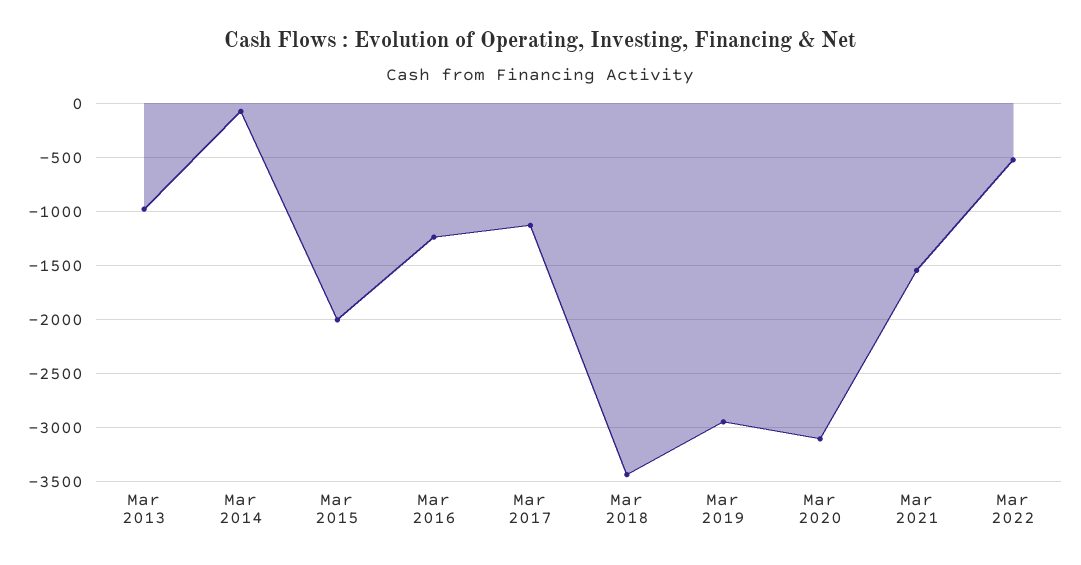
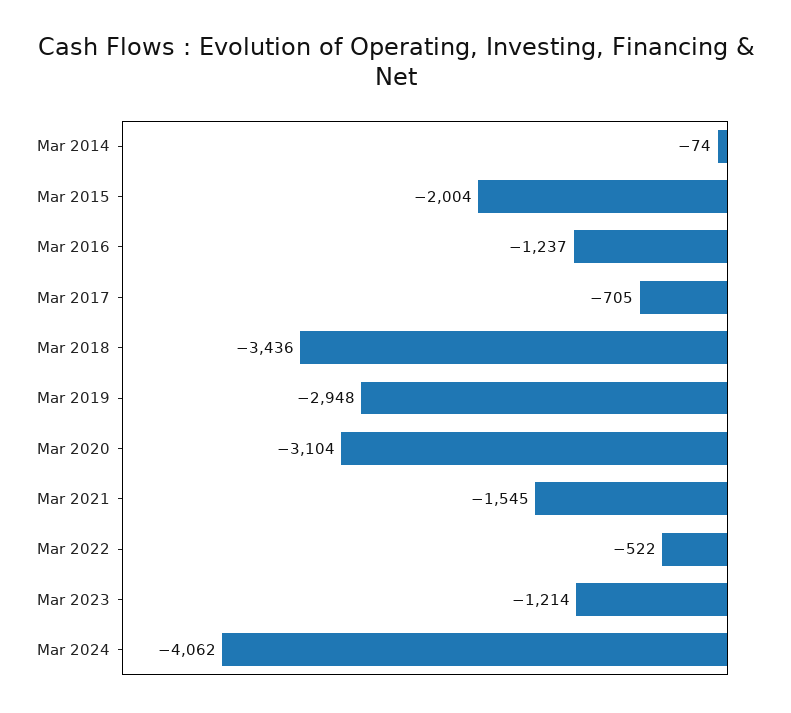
Mar 2013: -1000 -> none
Mar 2017: -1100 -> -705
Mar 2023: none -> -1214
Mar 2024: none -> -4062

